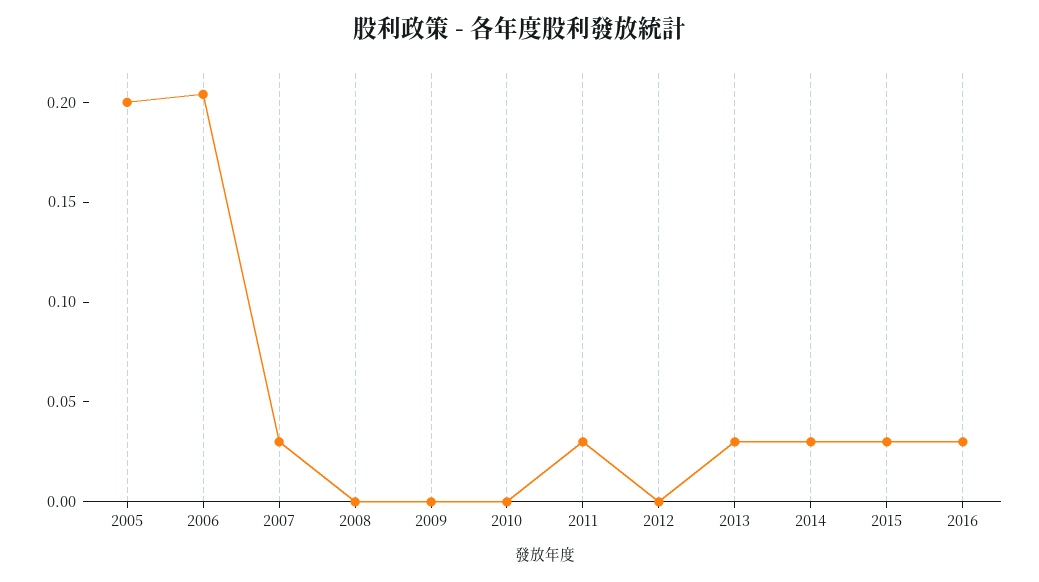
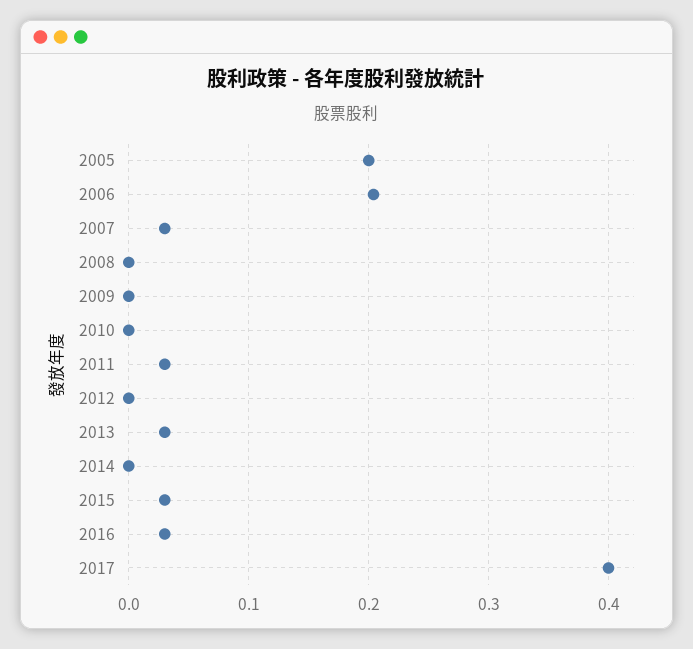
2014: 0.03 -> 0
2017: none -> 0.4

